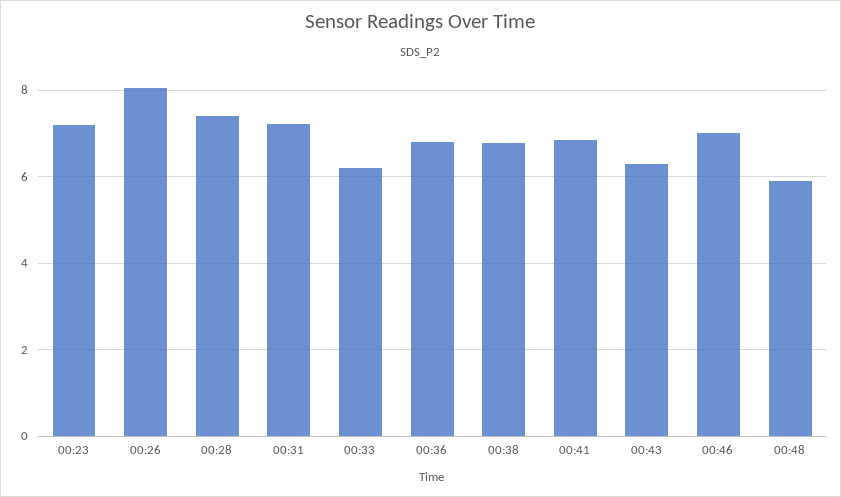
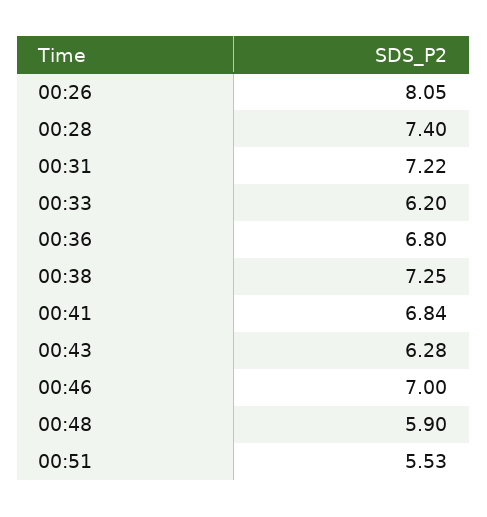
00:23: 7.2 -> none
00:38: 6.8 -> 7.25
00:51: none -> 5.53

